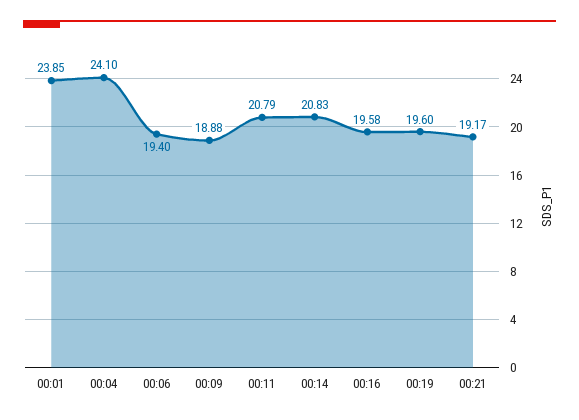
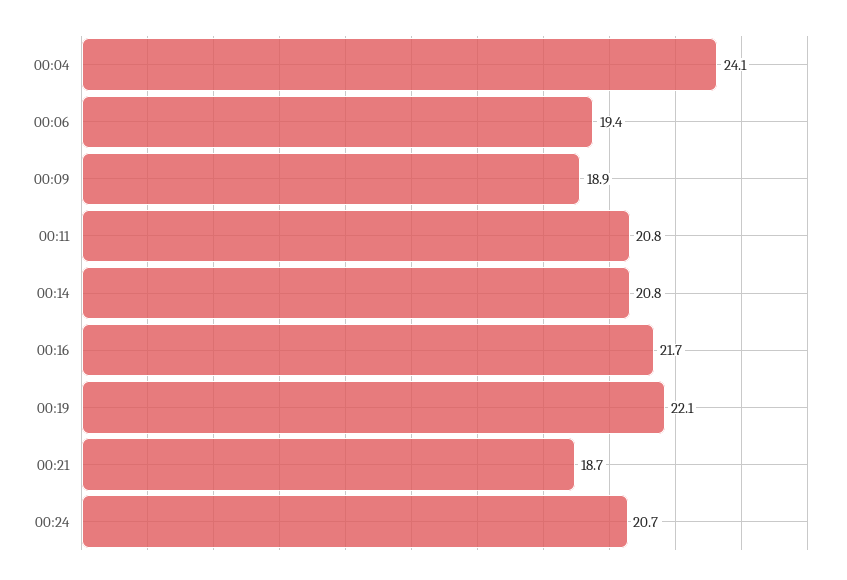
00:01: 23.85 -> none
00:16: 19.58 -> 21.7
00:19: 19.6 -> 22.1
00:21: 19.17 -> 18.7
00:24: none -> 20.7

